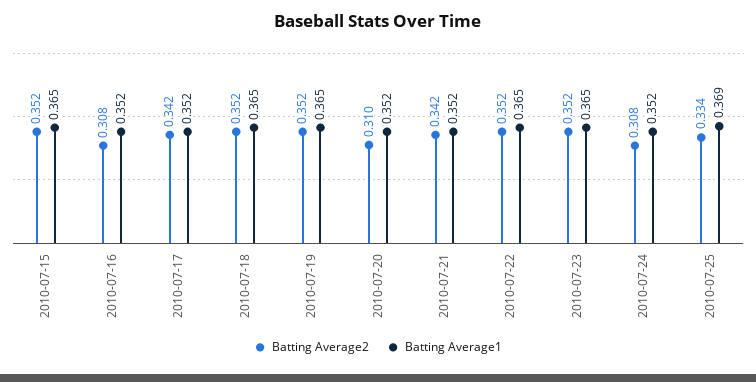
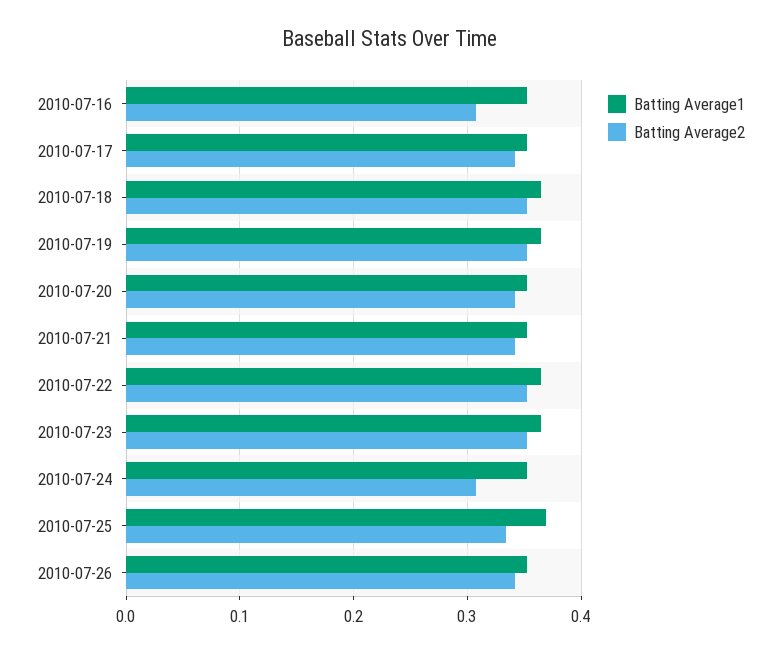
Batting Average2, 2010-07-15: 0.352 -> none
Batting Average1, 2010-07-15: 0.365 -> none
Batting Average2, 2010-07-20: 0.31 -> 0.34
Batting Average1, 2010-07-26: none -> 0.35
Batting Average2, 2010-07-26: none -> 0.34

